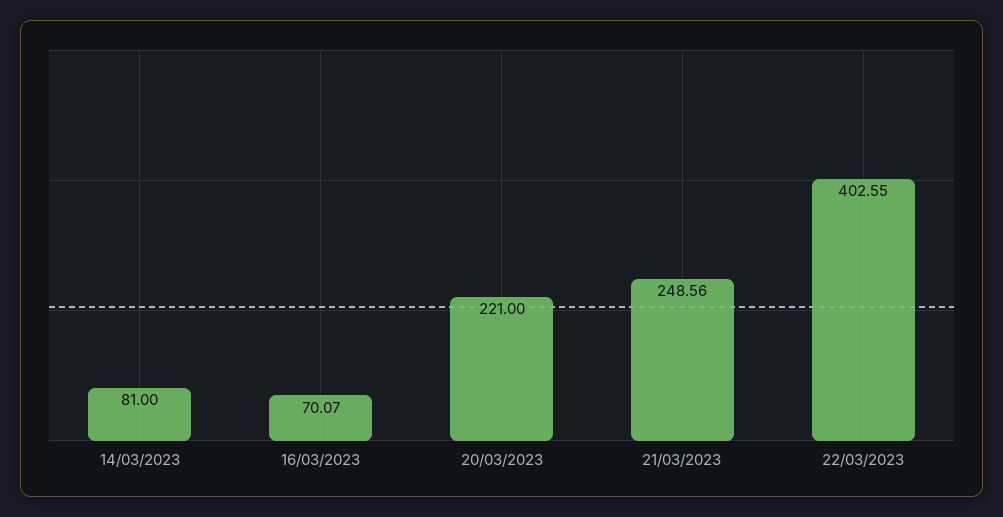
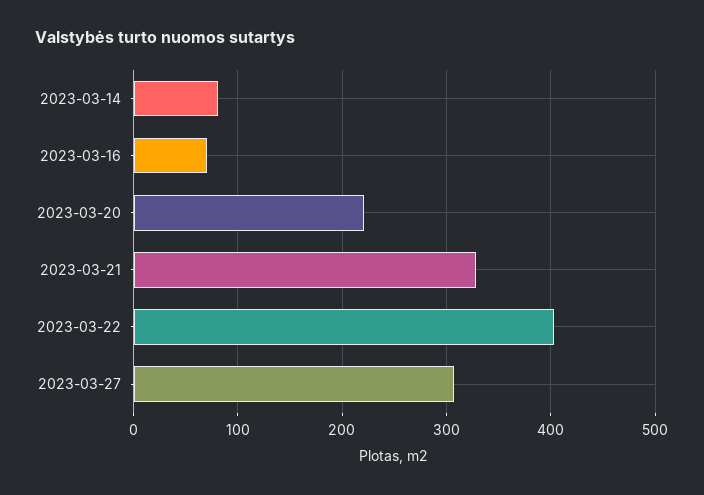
21/03/2023: 248.56 -> 330
2023-03-27: none -> 310

